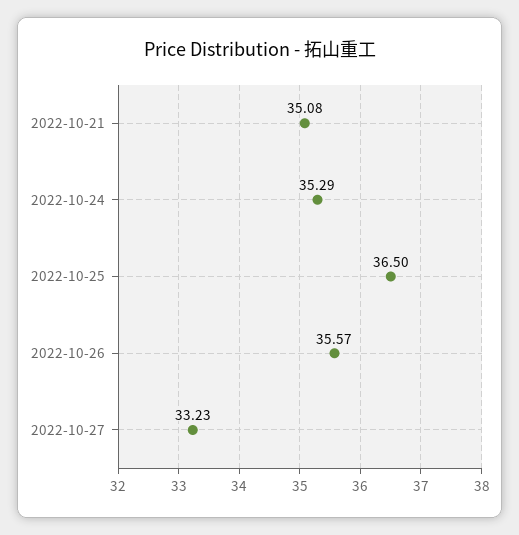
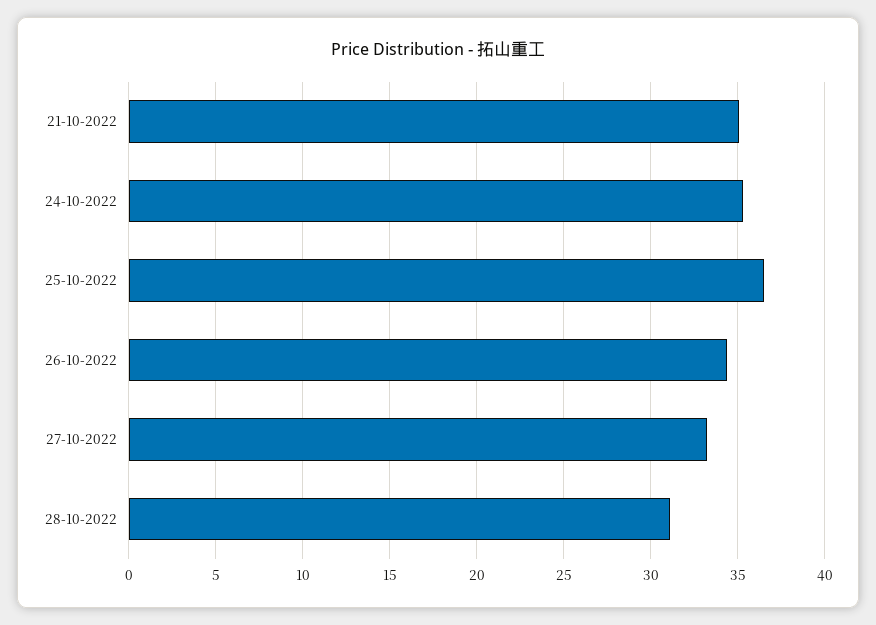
2022-10-26: 35.57 -> 34.5
28-10-2022: none -> 31

